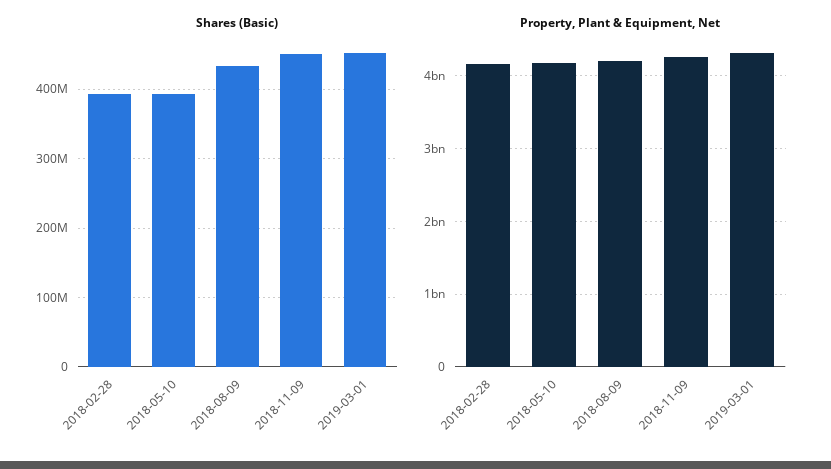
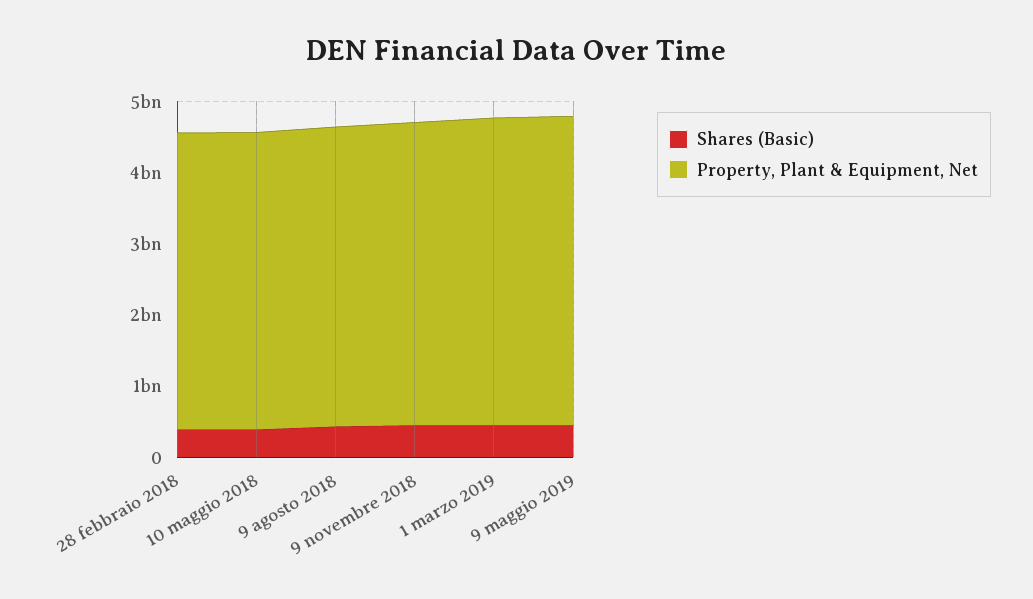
Shares (Basic), 9 maggio 2019: none -> 400000000
Property, Plant & Equipment, Net, 9 maggio 2019: none -> 4400000000

